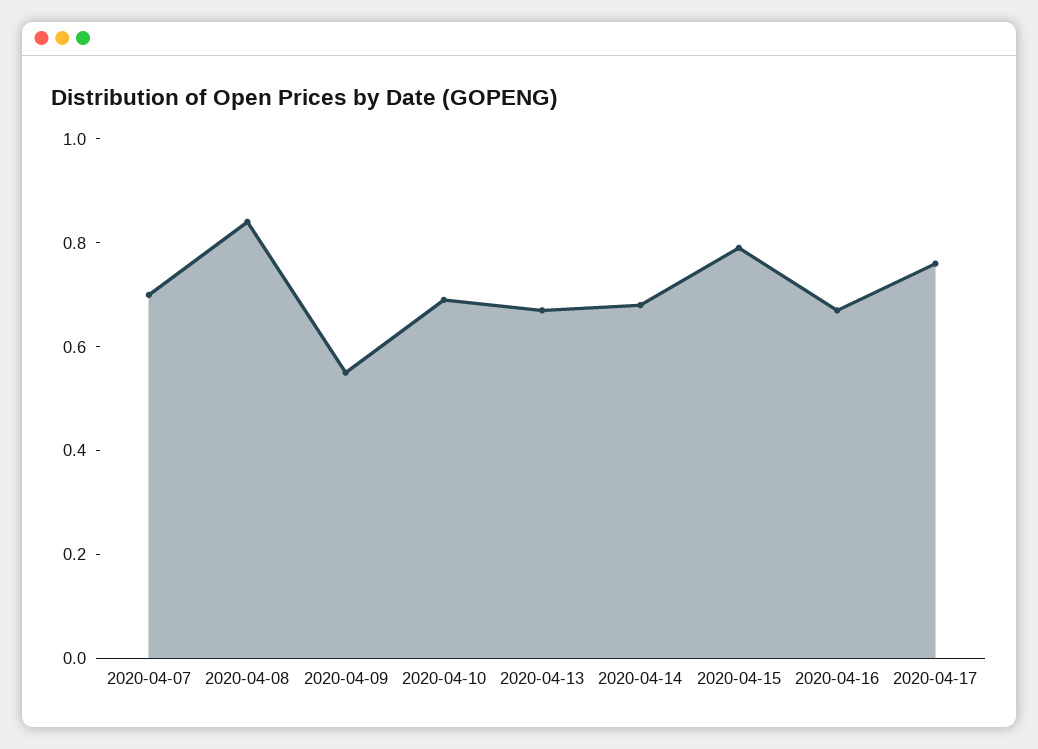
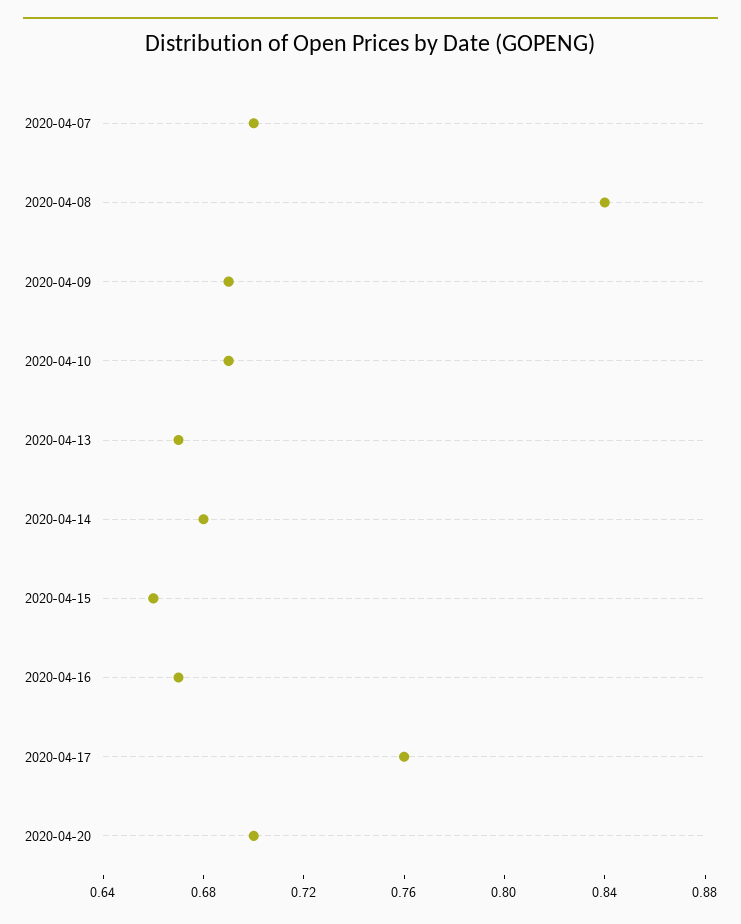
2020-04-09: 0.55 -> 0.69
2020-04-15: 0.8 -> 0.66
2020-04-20: none -> 0.7

